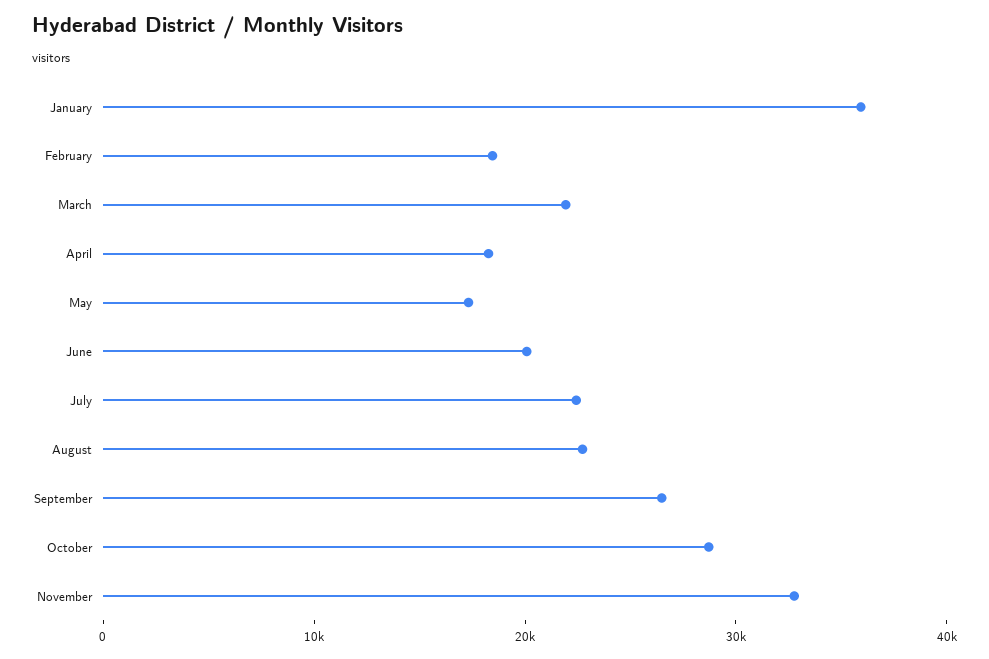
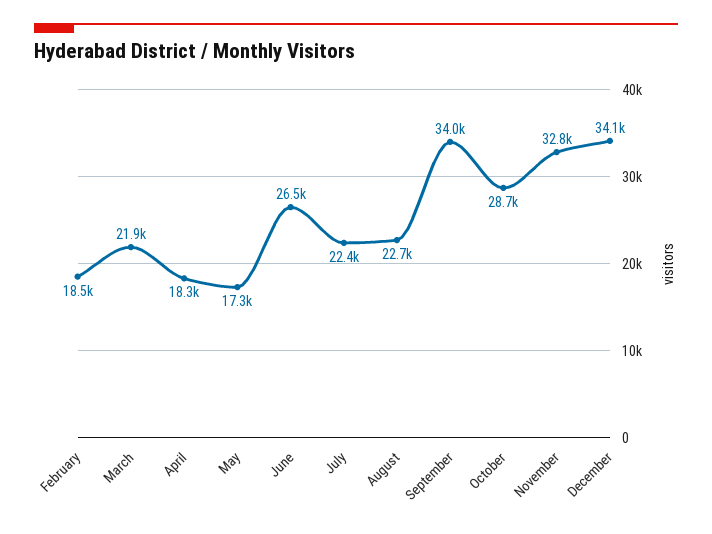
January: 36000 -> none
June: 20000 -> 26500
September: 26000 -> 34000
December: none -> 34100

